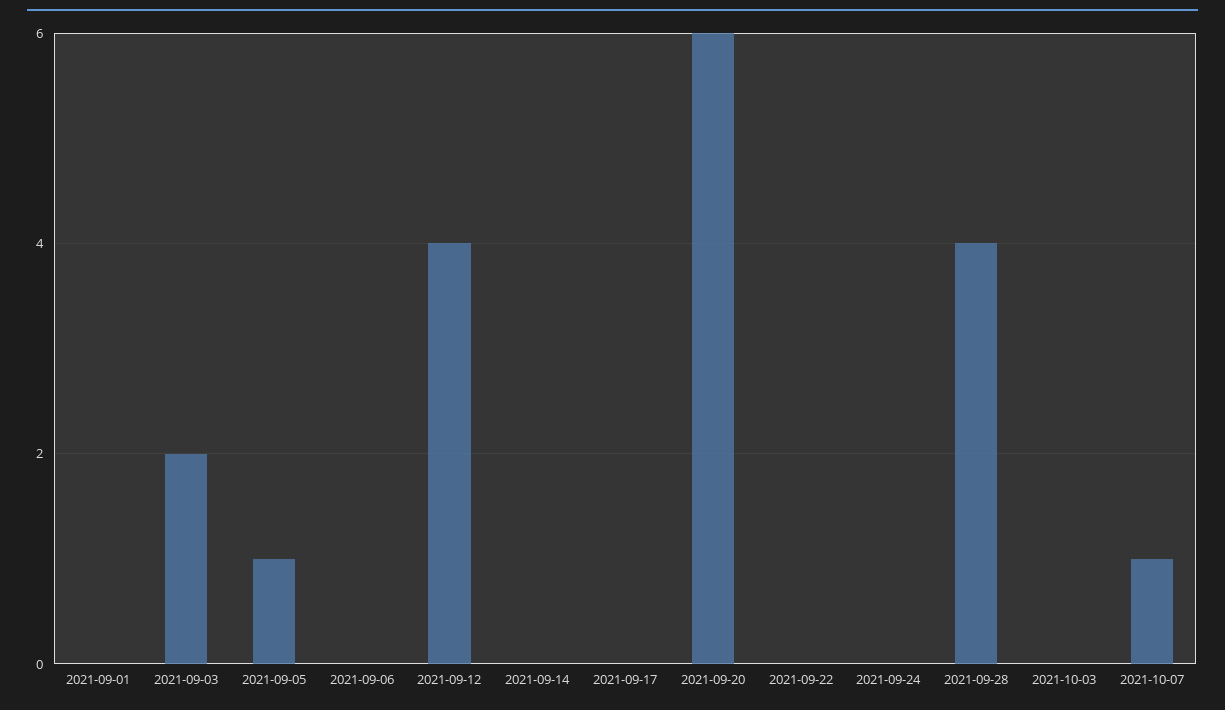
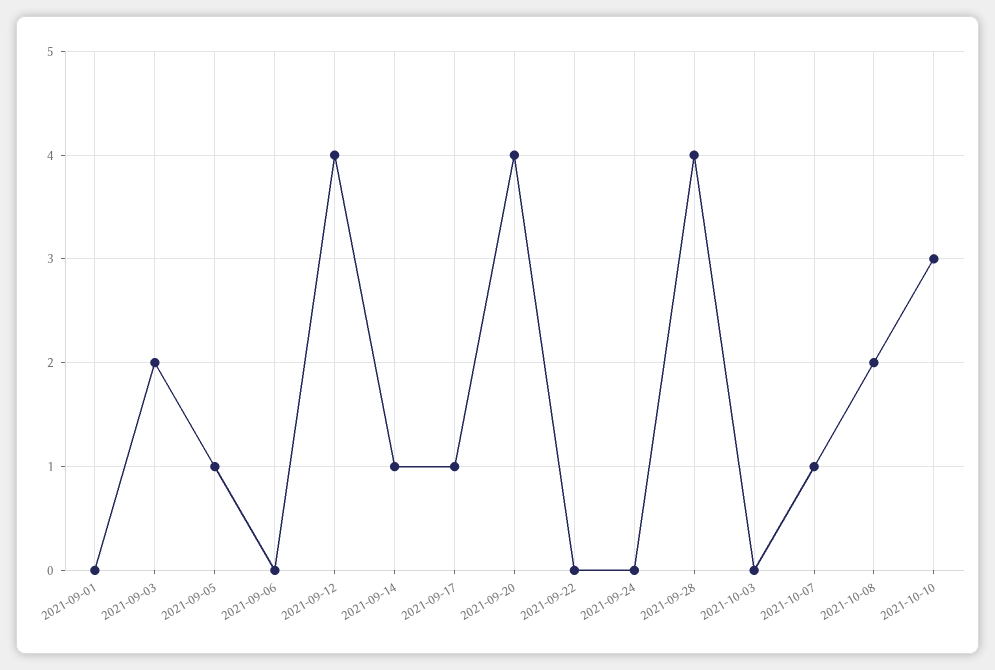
2021-09-14: 0 -> 1
2021-09-17: 0 -> 1
2021-09-20: 6 -> 4
2021-10-08: none -> 2
2021-10-10: none -> 3

